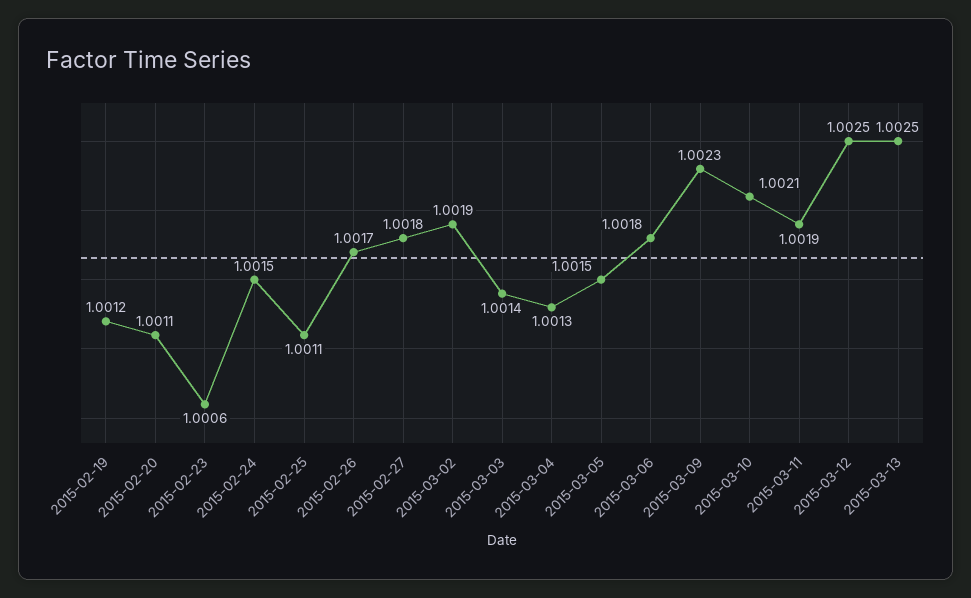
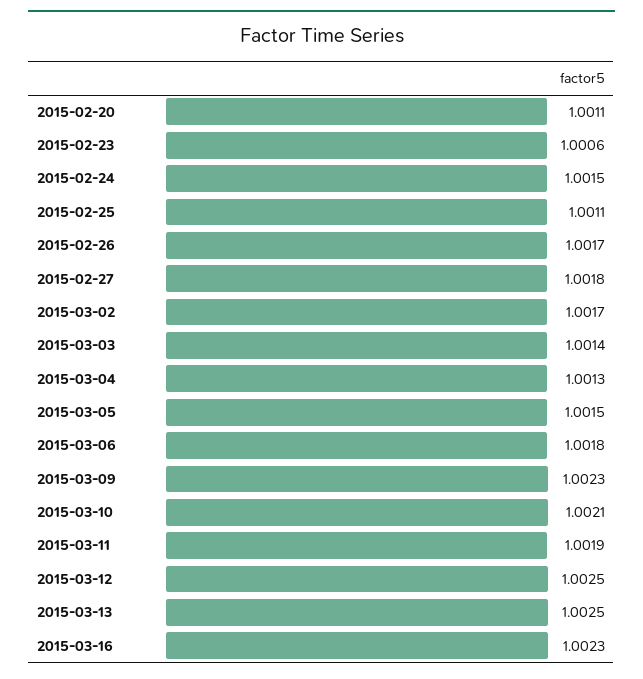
2015-02-19: 1.0012 -> none
2015-03-02: 1.0019 -> 1.0017
2015-03-16: none -> 1.0023

